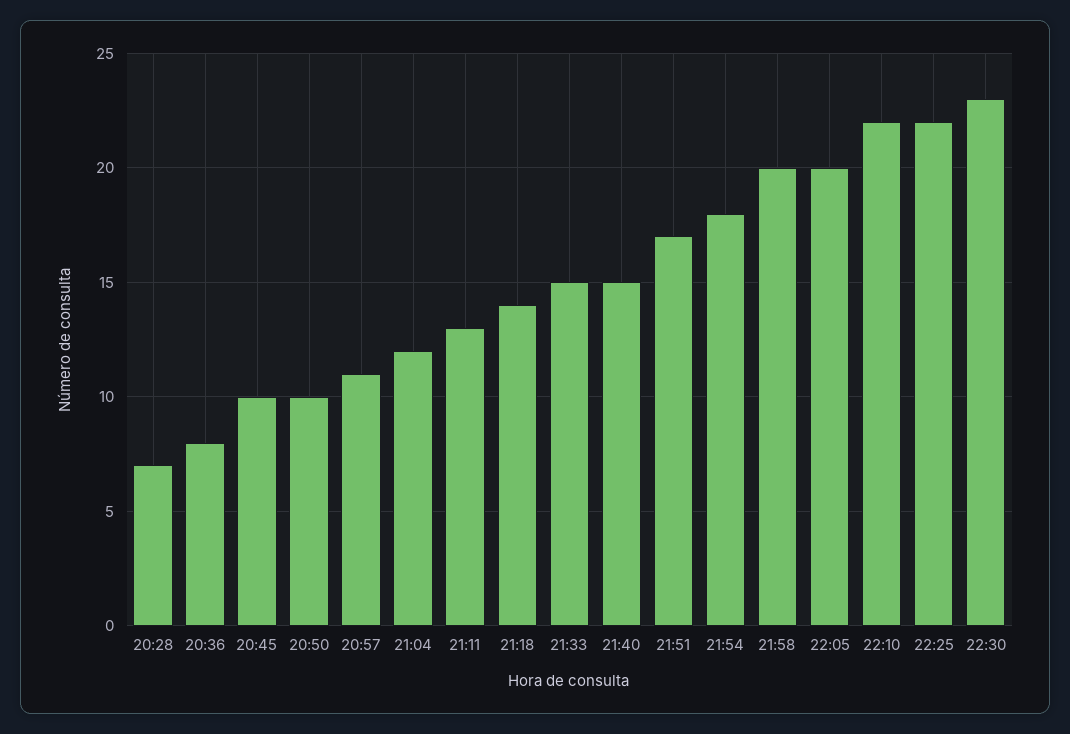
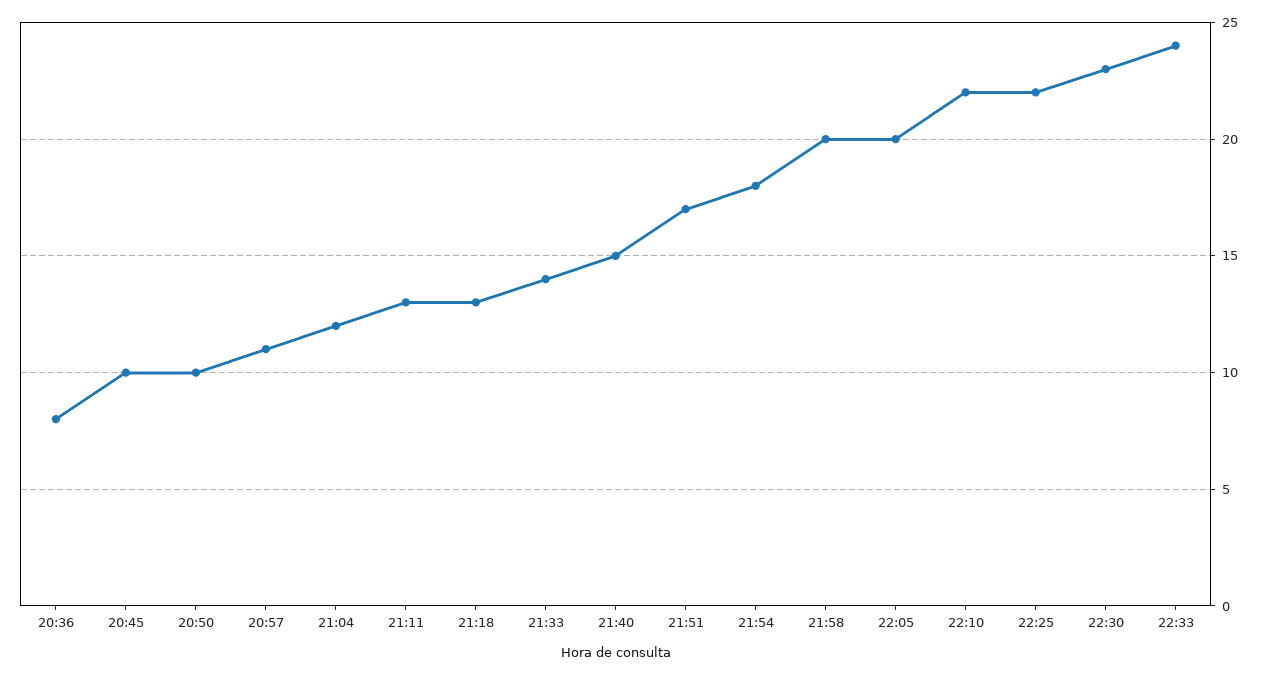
20:28: 7 -> none
21:18: 14 -> 13
21:33: 15 -> 14
22:33: none -> 24

